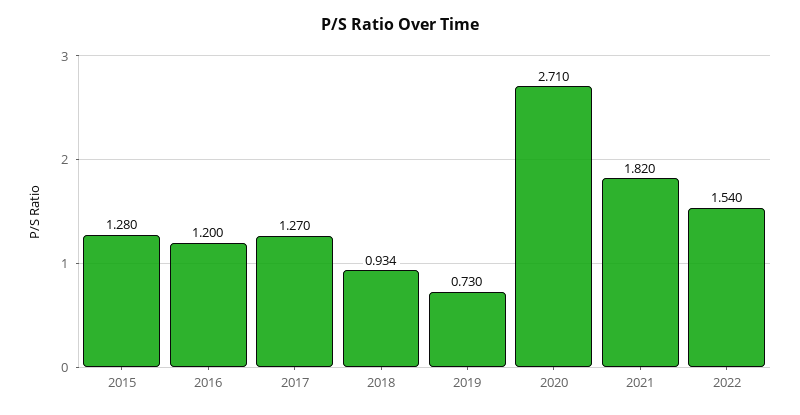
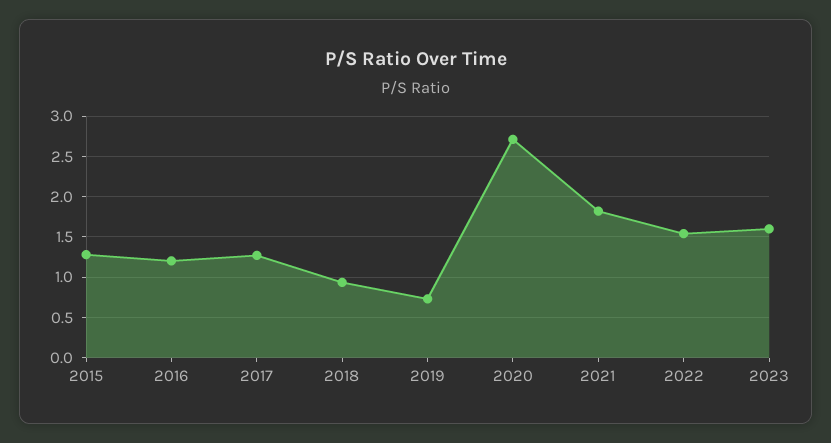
2023: none -> 1.6

